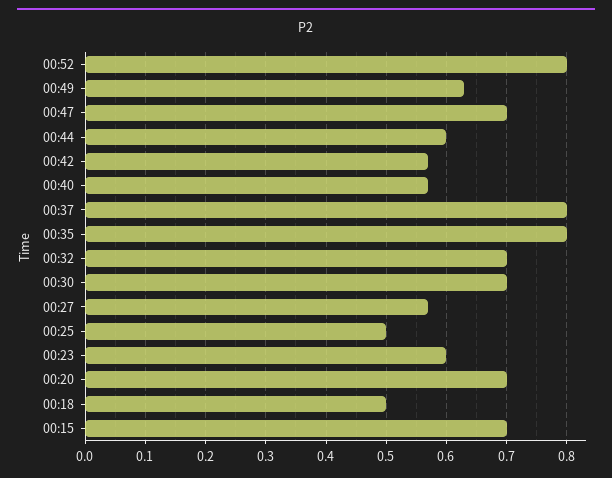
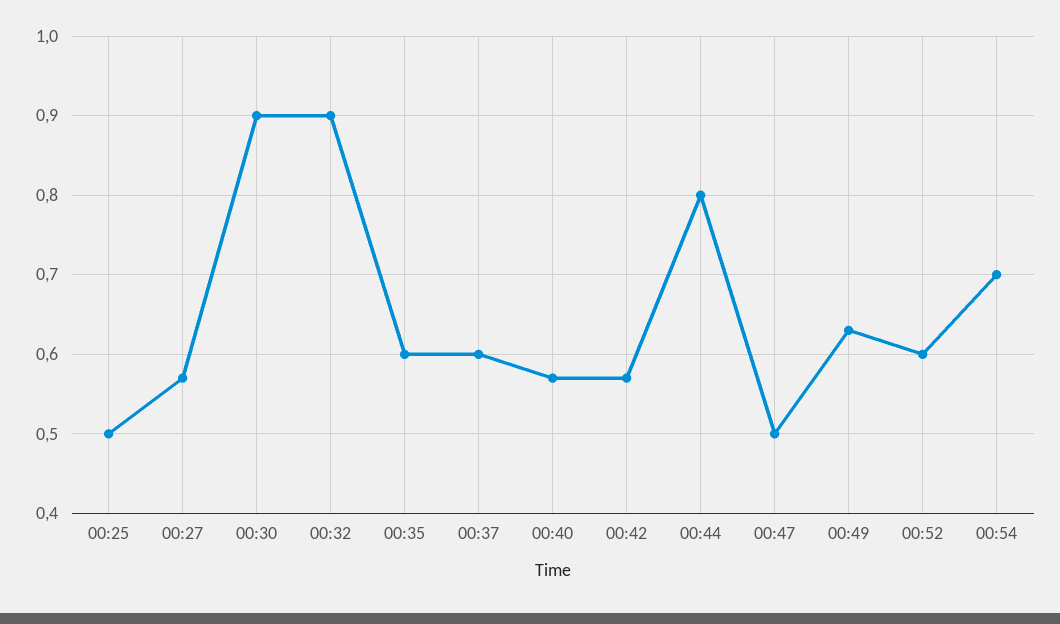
00:52: 0.8 -> 0.6
00:47: 0.7 -> 0.5
00:44: 0.6 -> 0.8
00:37: 0.8 -> 0.6
00:35: 0.8 -> 0.6
00:32: 0.7 -> 0.9
00:30: 0.7 -> 0.9
00:23: 0.6 -> none
00:20: 0.7 -> none
00:18: 0.5 -> none
00:15: 0.7 -> none
00:54: none -> 0.7

